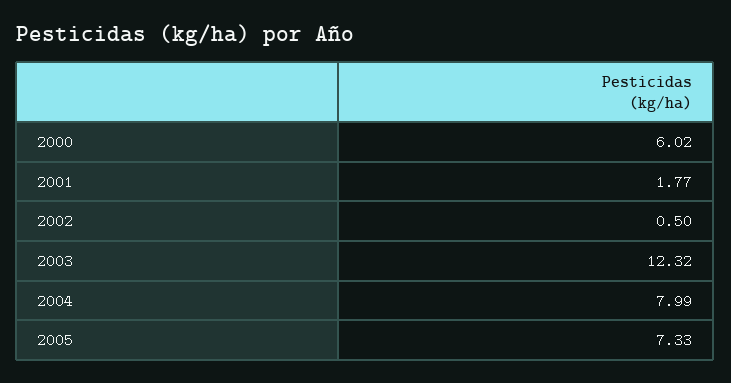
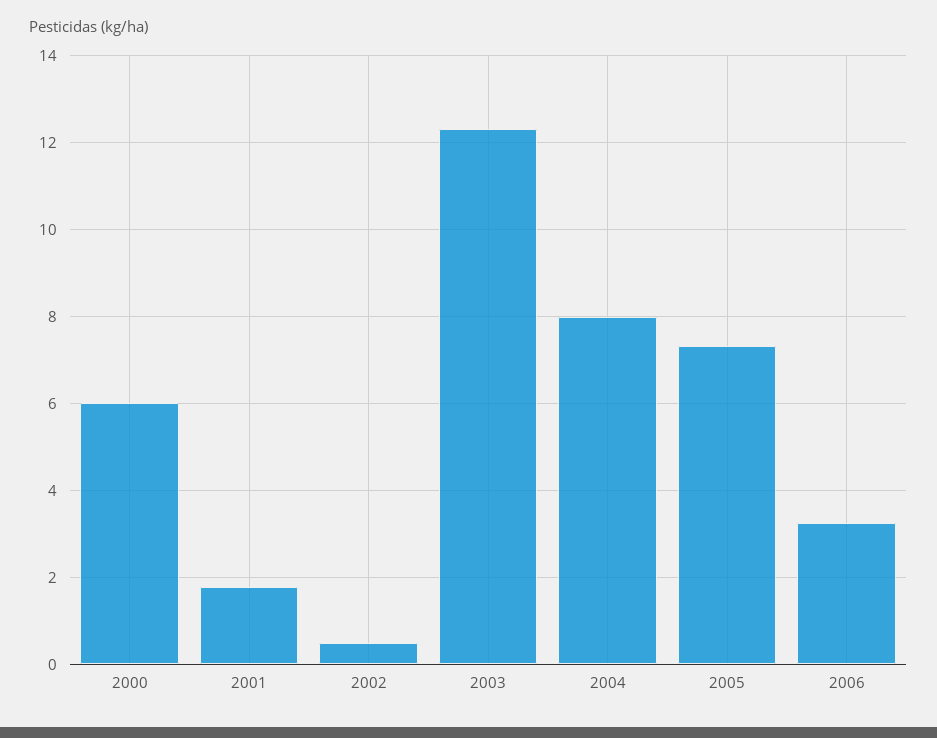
2006: none -> 3.2

